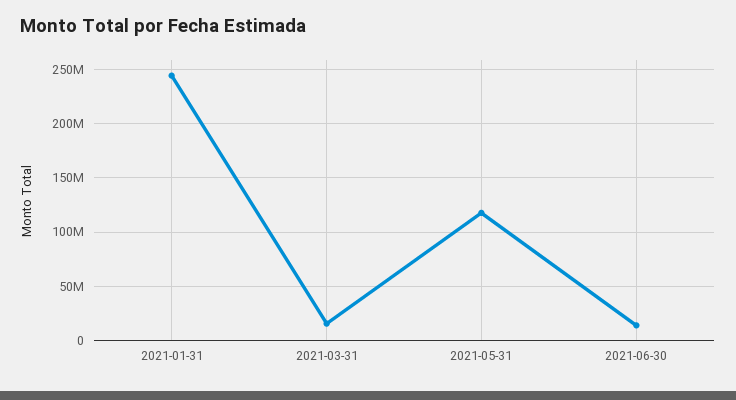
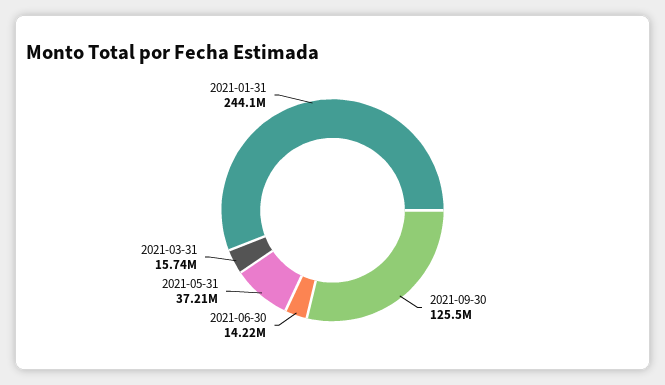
2021-05-31: 120000000 -> 37210000
2021-09-30: none -> 125500000

